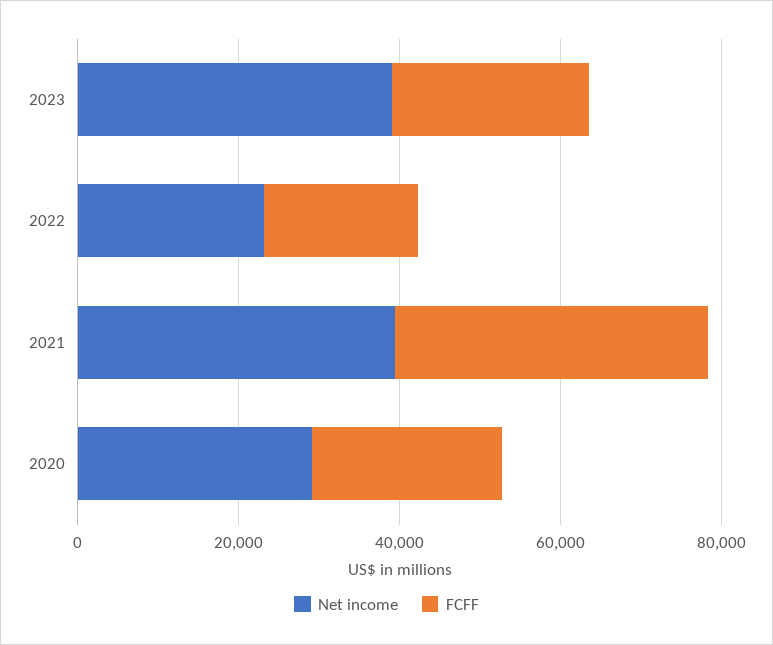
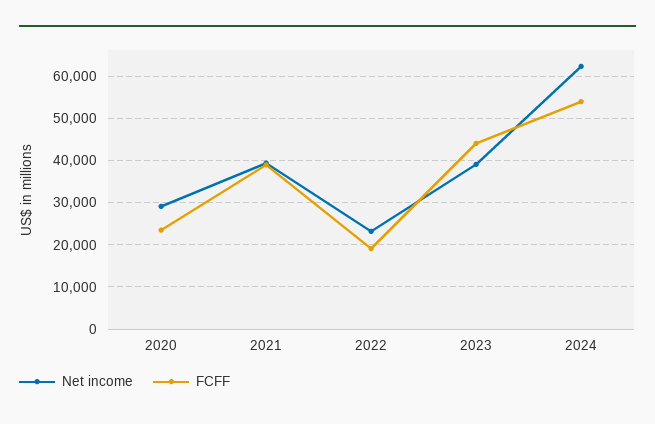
FCFF, 2023: 25000 -> 44000
Net income, 2024: none -> 62000
FCFF, 2024: none -> 54000

